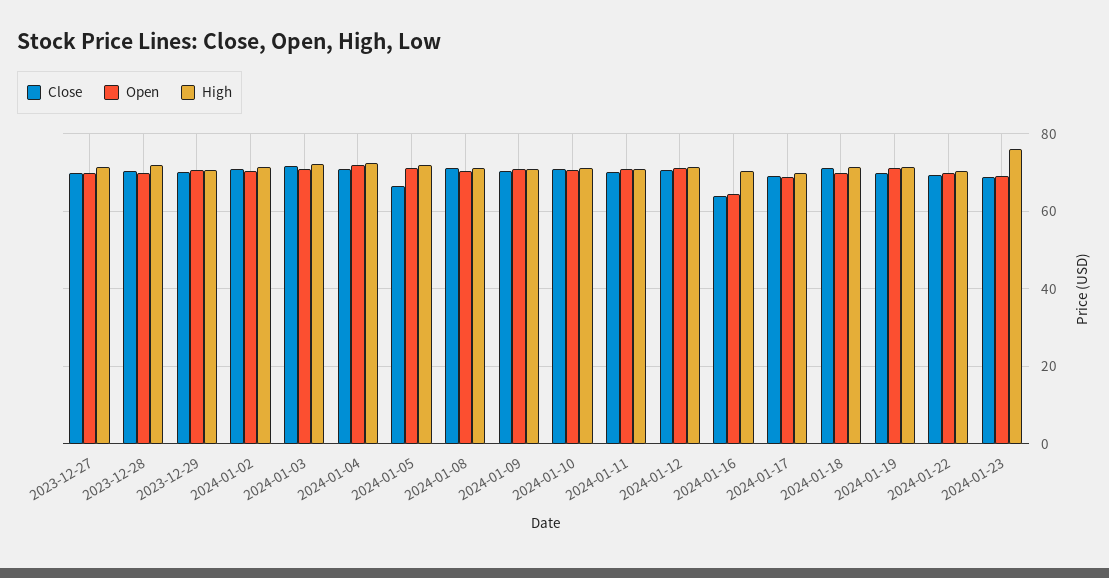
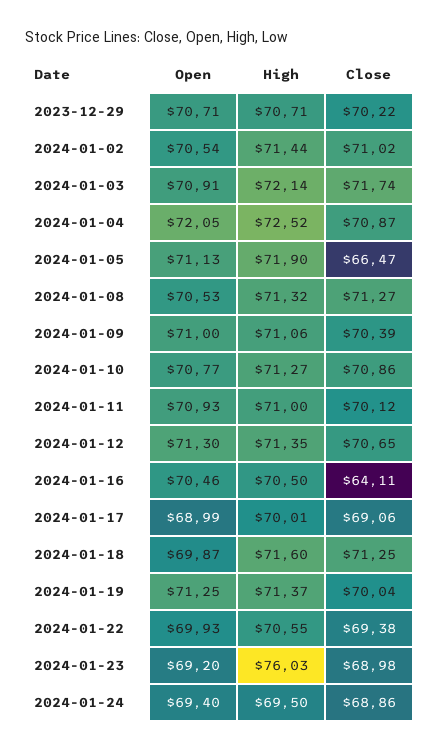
Close, 2023-12-27: 70 -> none
Open, 2023-12-27: 70 -> none
High, 2023-12-27: 72 -> none
Close, 2023-12-28: 70 -> none
Open, 2023-12-28: 70 -> none
High, 2023-12-28: 72 -> none
Open, 2024-01-16: 64 -> 70.46
Open, 2024-01-24: none -> 69.4
High, 2024-01-24: none -> 69.5
Close, 2024-01-24: none -> 68.86

